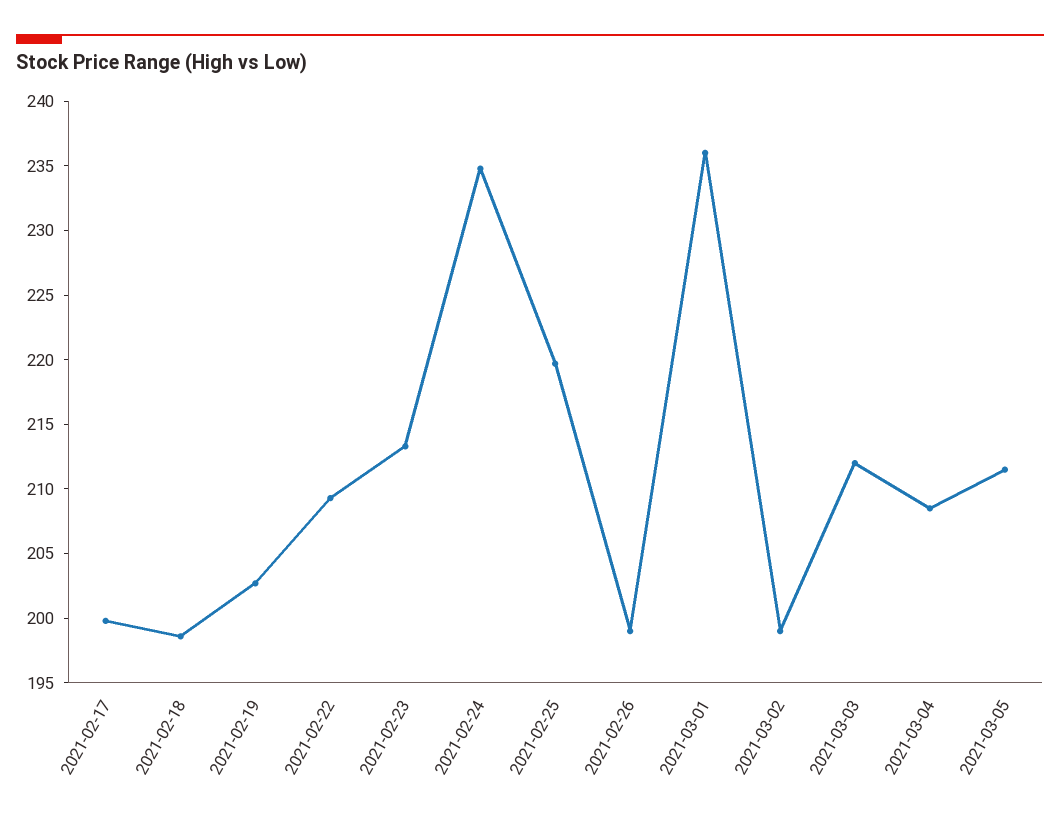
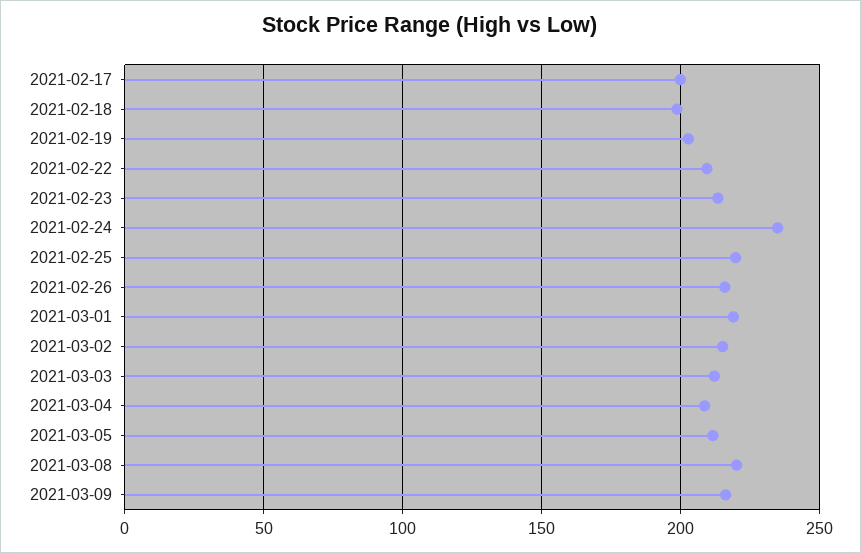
2021-02-26: 199 -> 215
2021-03-01: 236 -> 220
2021-03-02: 199 -> 215
2021-03-08: none -> 220
2021-03-09: none -> 215

